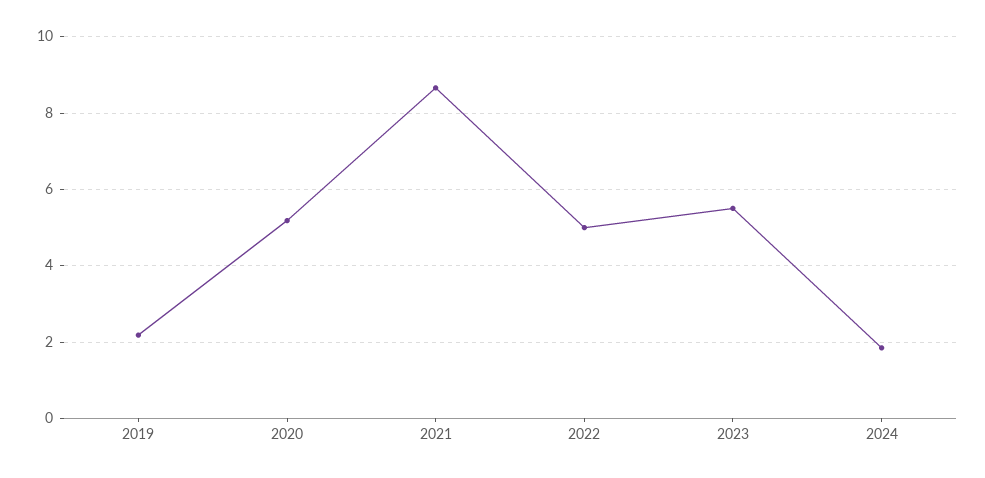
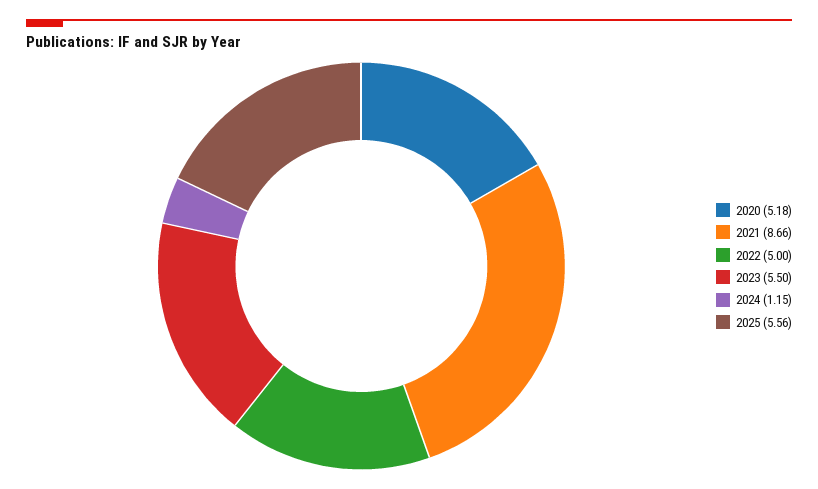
2019: 2.2 -> none
2024: 1.8 -> 1.15
2025: none -> 5.56

